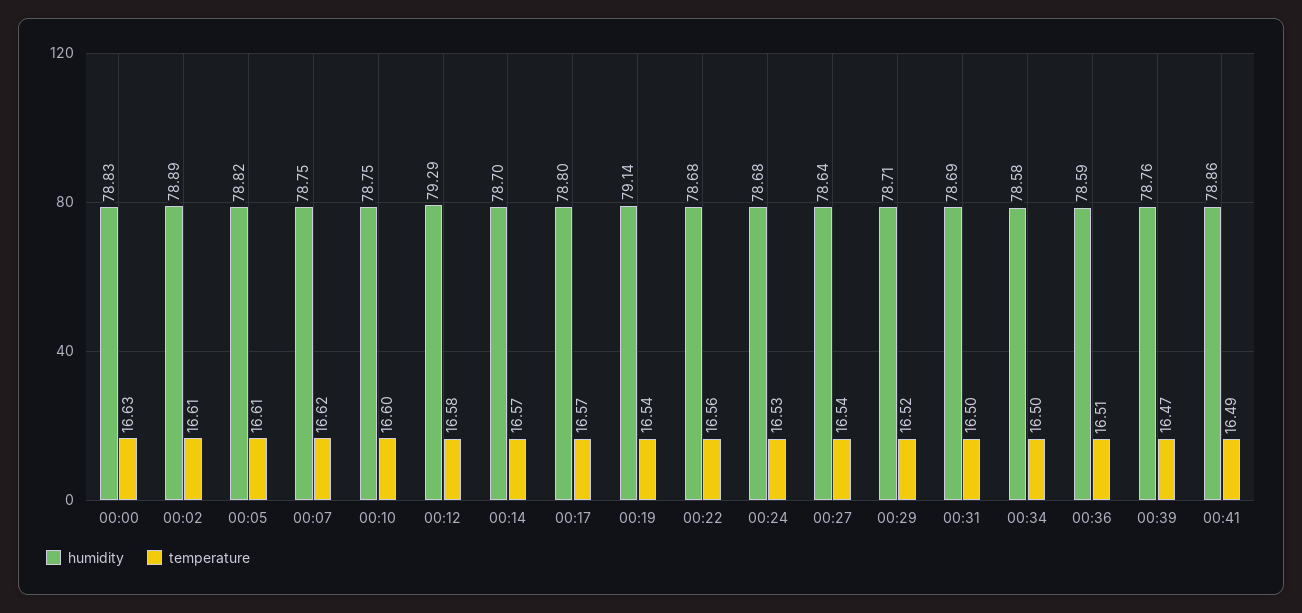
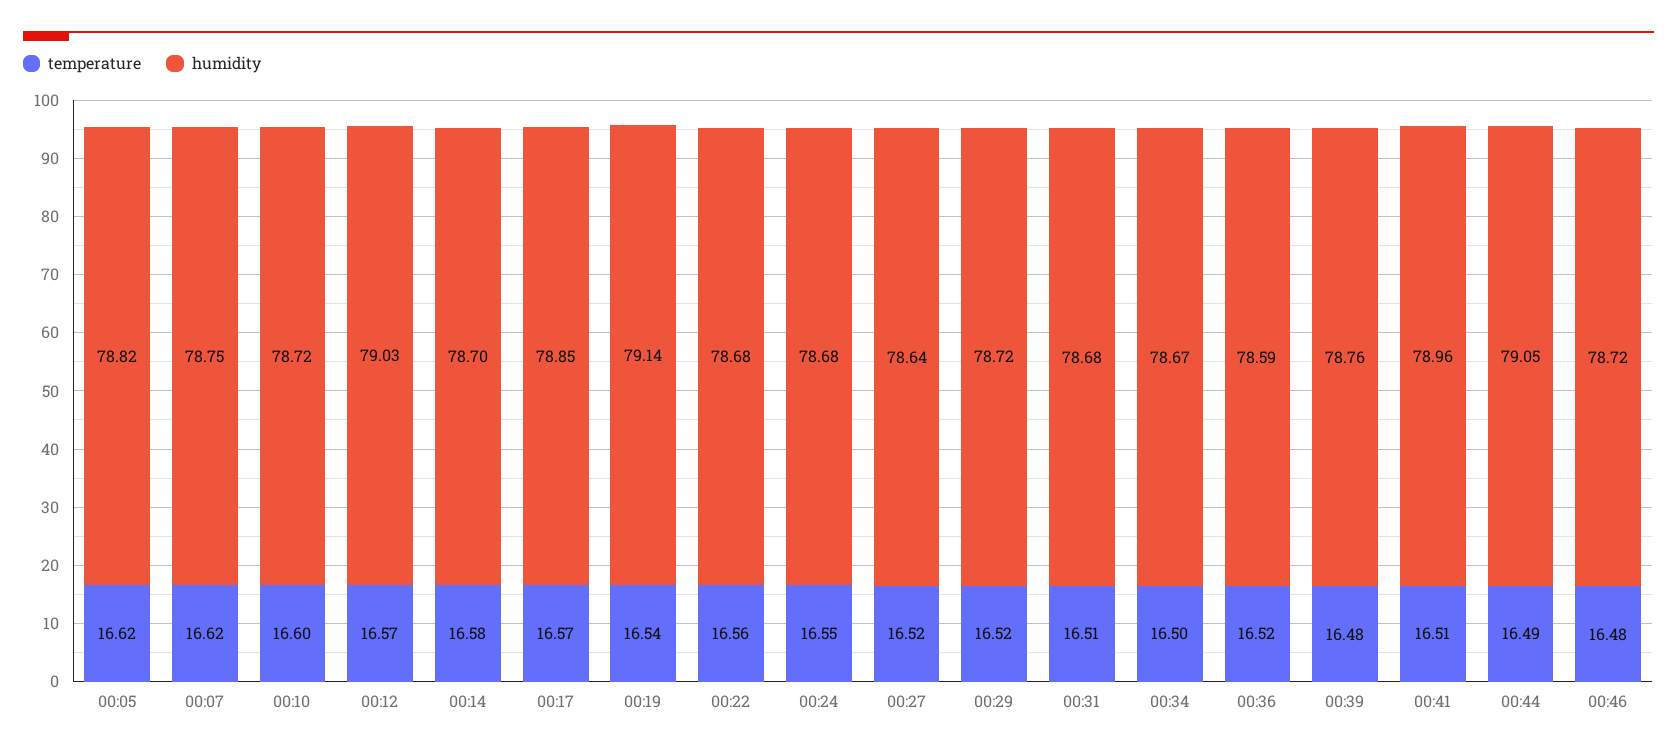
humidity, 00:00: 78.83 -> none
temperature, 00:00: 16.63 -> none
humidity, 00:02: 78.89 -> none
temperature, 00:02: 16.61 -> none
temperature, 00:05: 16.61 -> 16.62
humidity, 00:10: 78.75 -> 78.72
humidity, 00:12: 79.29 -> 79.03
temperature, 00:12: 16.58 -> 16.57
temperature, 00:14: 16.57 -> 16.58
humidity, 00:17: 78.8 -> 78.85
temperature, 00:24: 16.53 -> 16.55
temperature, 00:27: 16.54 -> 16.52
humidity, 00:29: 78.71 -> 78.72
humidity, 00:31: 78.69 -> 78.68
temperature, 00:31: 16.5 -> 16.51
humidity, 00:34: 78.58 -> 78.67
temperature, 00:36: 16.51 -> 16.52
temperature, 00:39: 16.47 -> 16.48
humidity, 00:41: 78.86 -> 78.96
temperature, 00:41: 16.49 -> 16.51
temperature, 00:44: none -> 16.49
humidity, 00:44: none -> 79.05
temperature, 00:46: none -> 16.48
humidity, 00:46: none -> 78.72

